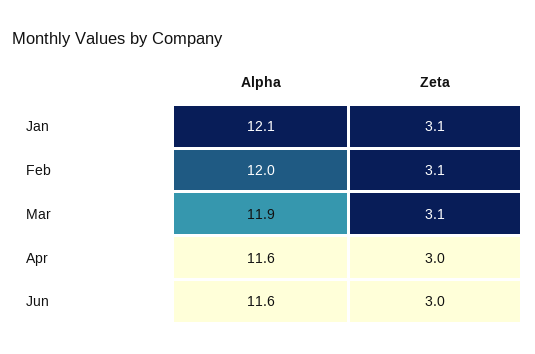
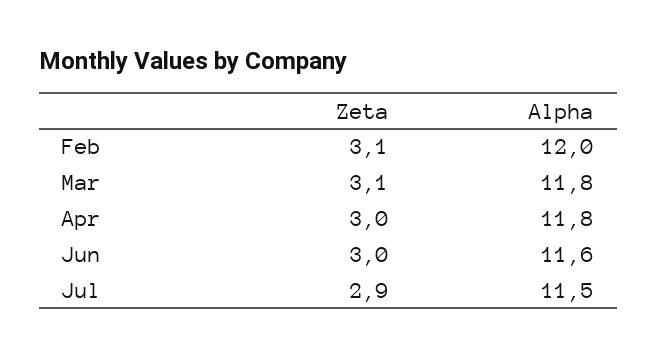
Alpha, Jan: 12.1 -> none
Zeta, Jan: 3.1 -> none
Alpha, Mar: 11.9 -> 11.8
Alpha, Apr: 11.6 -> 11.8
Zeta, Jul: none -> 2.9
Alpha, Jul: none -> 11.5

